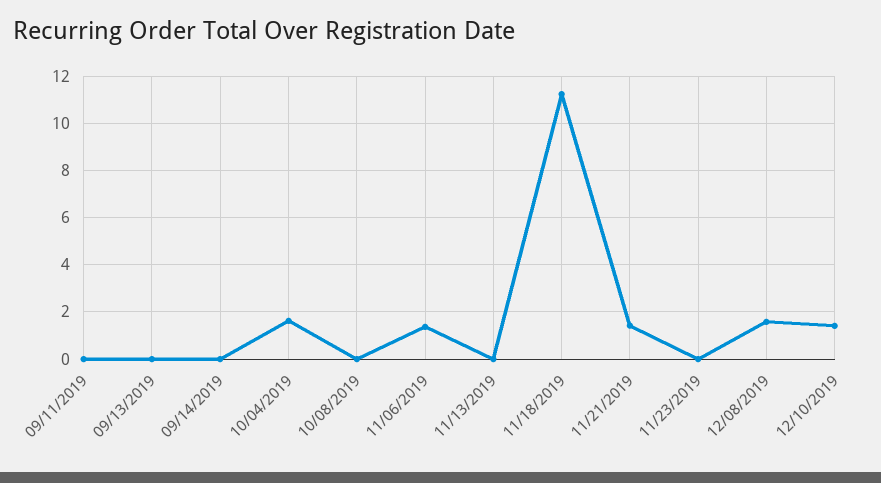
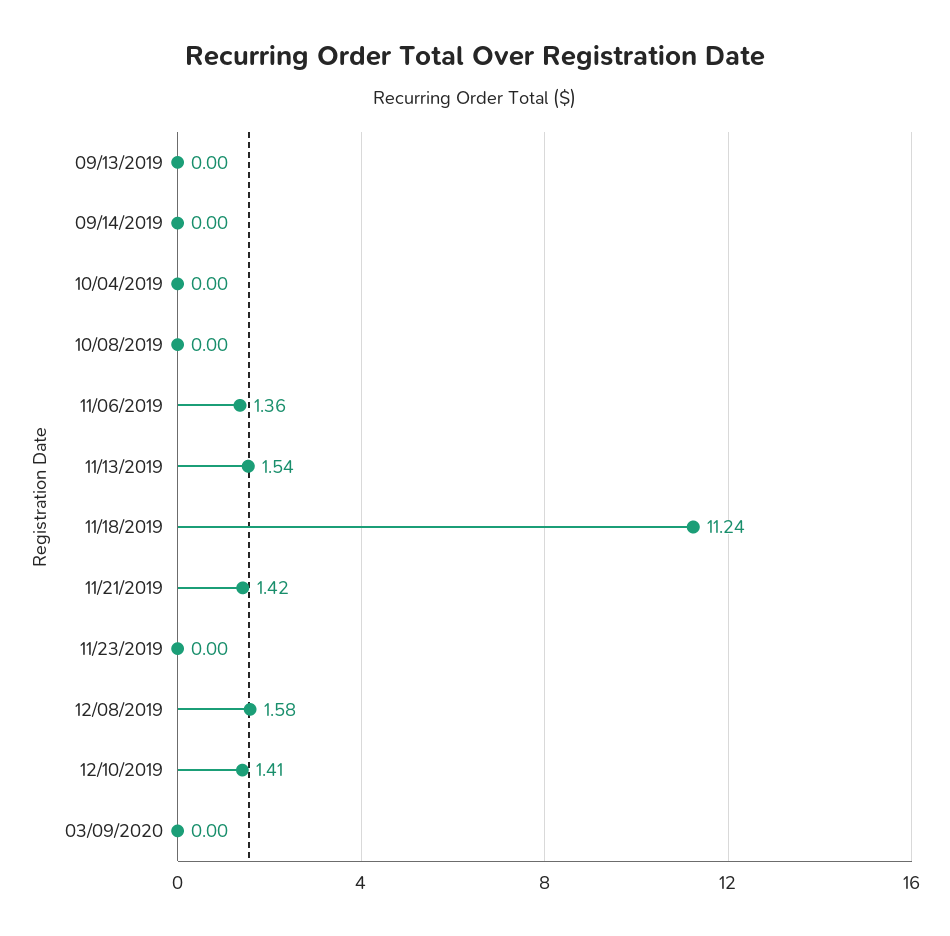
09/11/2019: 0 -> none
10/04/2019: 1.5 -> 0
11/13/2019: 0 -> 1.54
03/09/2020: none -> 0

